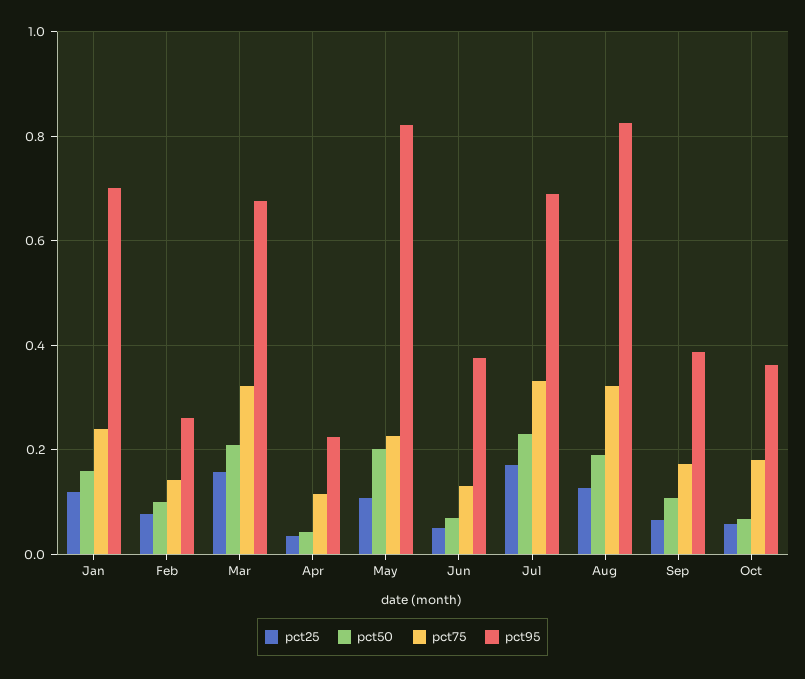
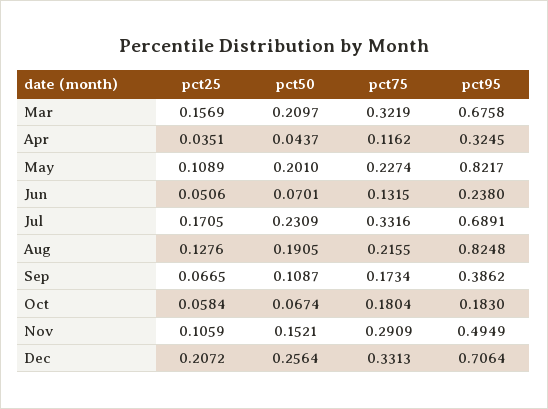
pct25, Jan: 0.12 -> none
pct50, Jan: 0.16 -> none
pct75, Jan: 0.24 -> none
pct95, Jan: 0.7 -> none
pct25, Feb: 0.08 -> none
pct50, Feb: 0.1 -> none
pct75, Feb: 0.14 -> none
pct95, Feb: 0.26 -> none
pct95, Apr: 0.22 -> 0.3245
pct95, Jun: 0.38 -> 0.238
pct75, Aug: 0.32 -> 0.2155
pct95, Oct: 0.36 -> 0.183
pct25, Nov: none -> 0.1059
pct50, Nov: none -> 0.1521
pct75, Nov: none -> 0.2909
pct95, Nov: none -> 0.4949
pct25, Dec: none -> 0.2072
pct50, Dec: none -> 0.2564
pct75, Dec: none -> 0.3313
pct95, Dec: none -> 0.7064

